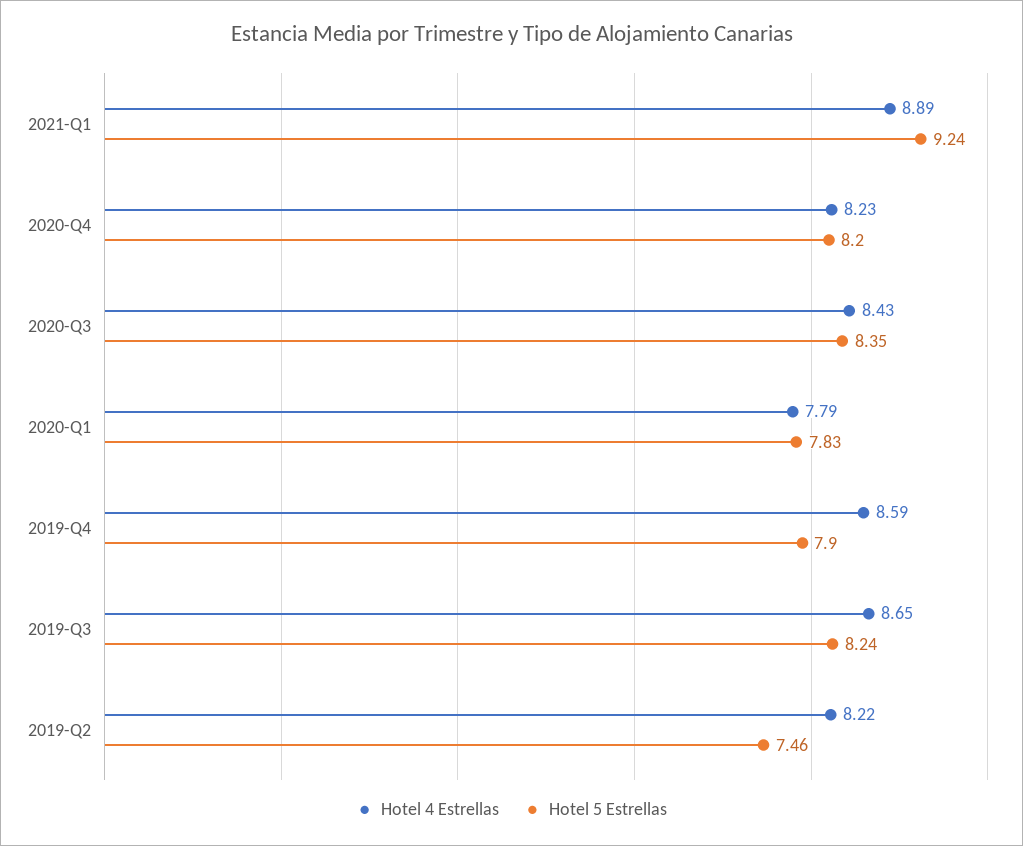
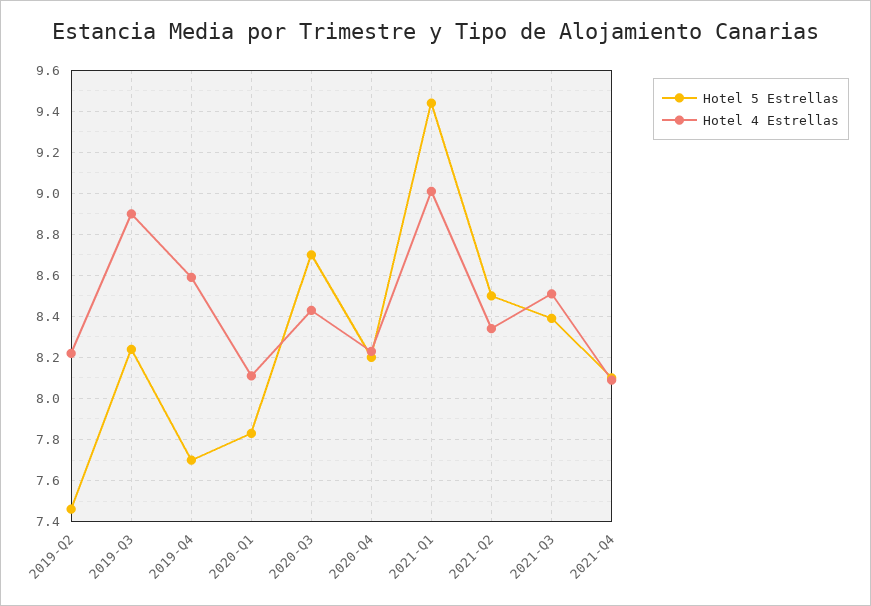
Hotel 4 Estrellas, 2021-Q1: 8.89 -> 9
Hotel 5 Estrellas, 2021-Q1: 9.24 -> 9.45
Hotel 5 Estrellas, 2020-Q3: 8.35 -> 8.7
Hotel 4 Estrellas, 2020-Q1: 7.79 -> 8.1
Hotel 5 Estrellas, 2019-Q4: 7.9 -> 7.7
Hotel 4 Estrellas, 2019-Q3: 8.65 -> 8.9
Hotel 5 Estrellas, 2021-Q2: none -> 8.5
Hotel 4 Estrellas, 2021-Q2: none -> 8.35
Hotel 5 Estrellas, 2021-Q3: none -> 8.4
Hotel 4 Estrellas, 2021-Q3: none -> 8.5
Hotel 5 Estrellas, 2021-Q4: none -> 8.1
Hotel 4 Estrellas, 2021-Q4: none -> 8.1

